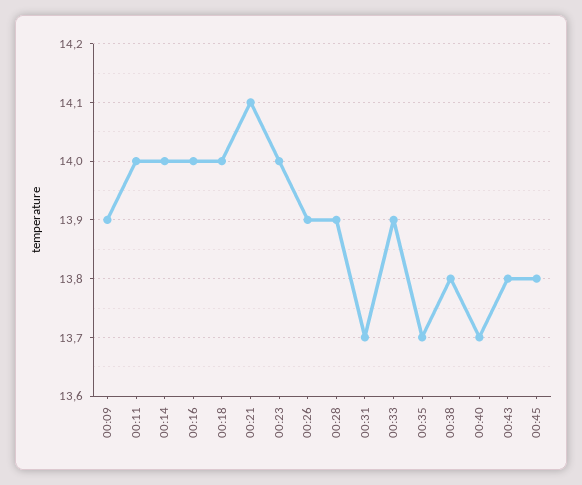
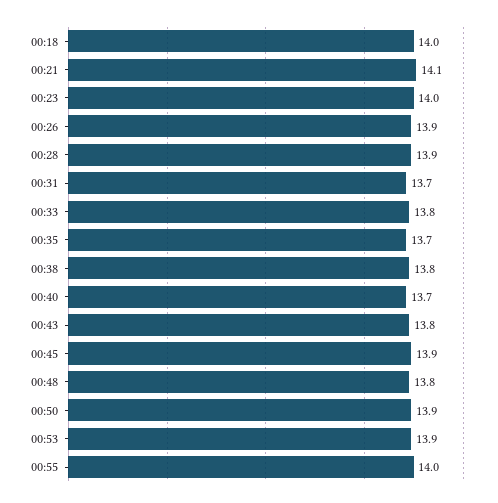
00:09: 13.9 -> none
00:11: 14 -> none
00:14: 14 -> none
00:16: 14 -> none
00:33: 13.9 -> 13.8
00:45: 13.8 -> 13.9
00:48: none -> 13.8
00:50: none -> 13.9
00:53: none -> 13.9
00:55: none -> 14

